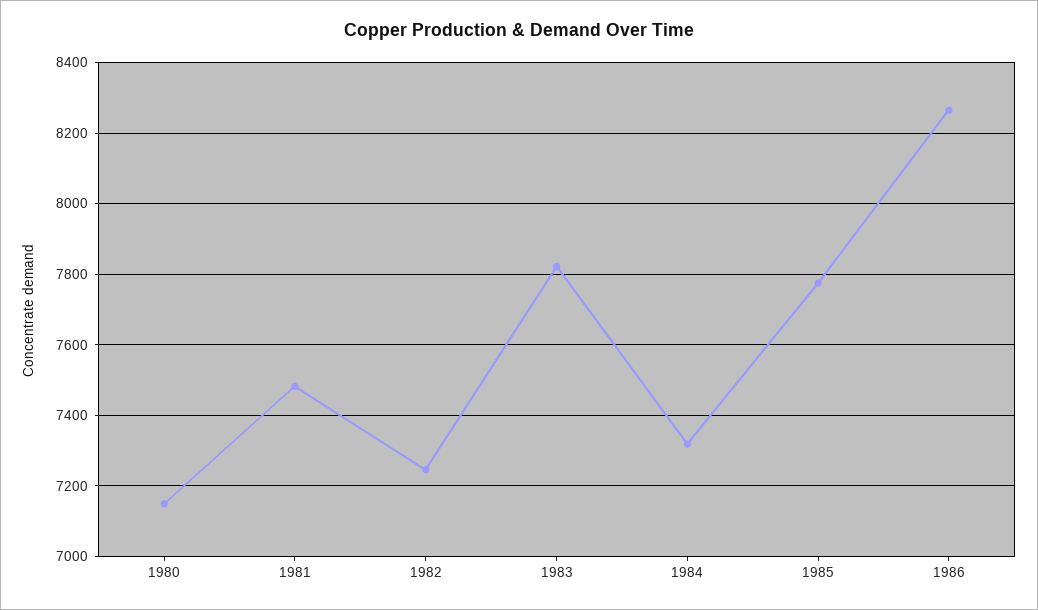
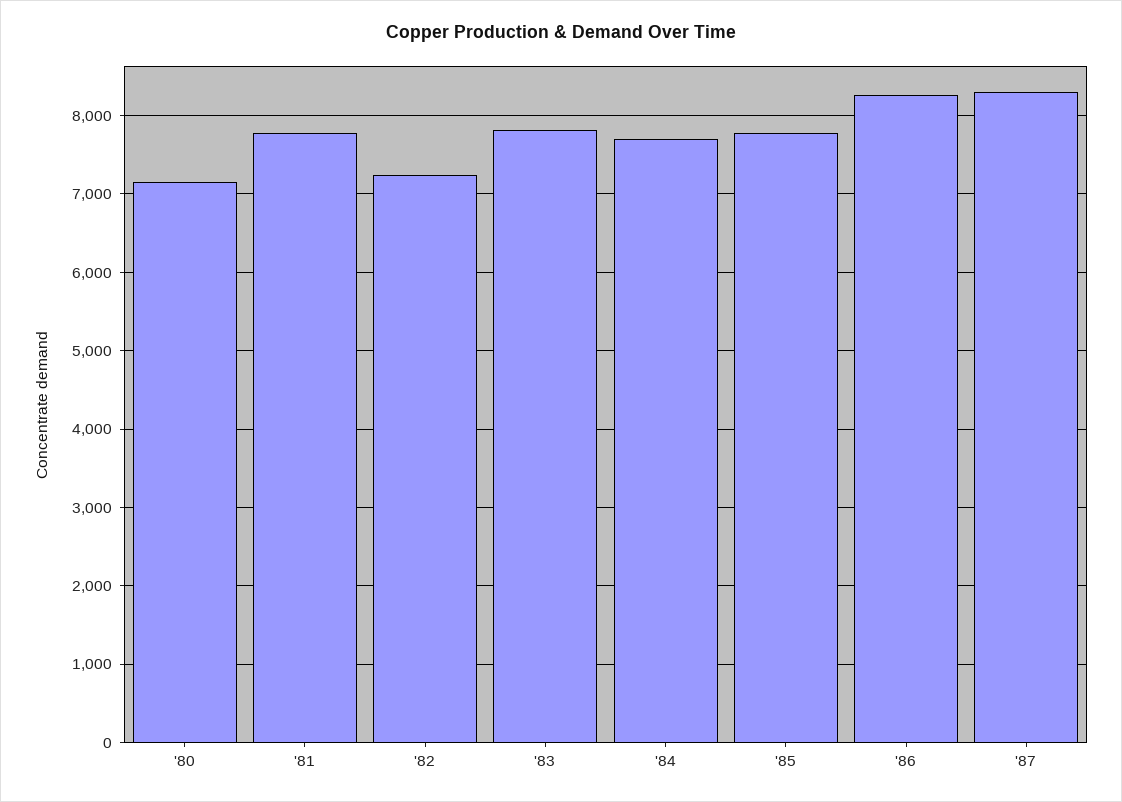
1981: 7480 -> 7800
1984: 7320 -> 7700
'87: none -> 8300

